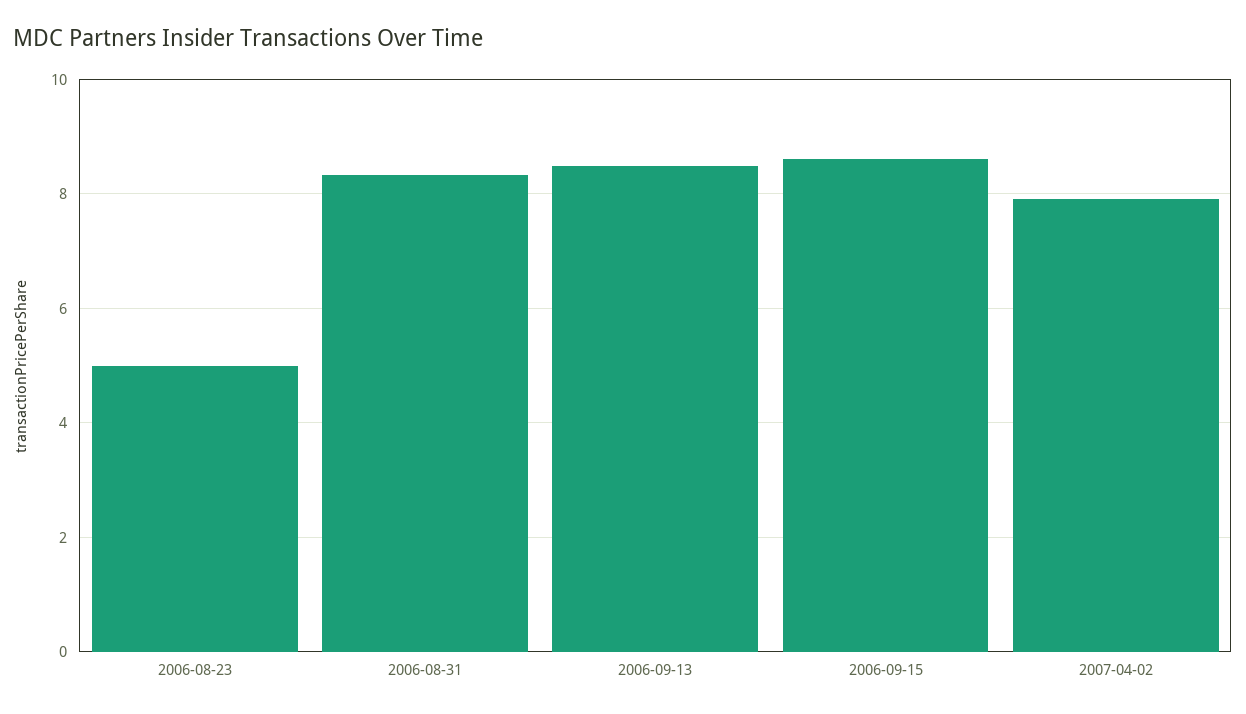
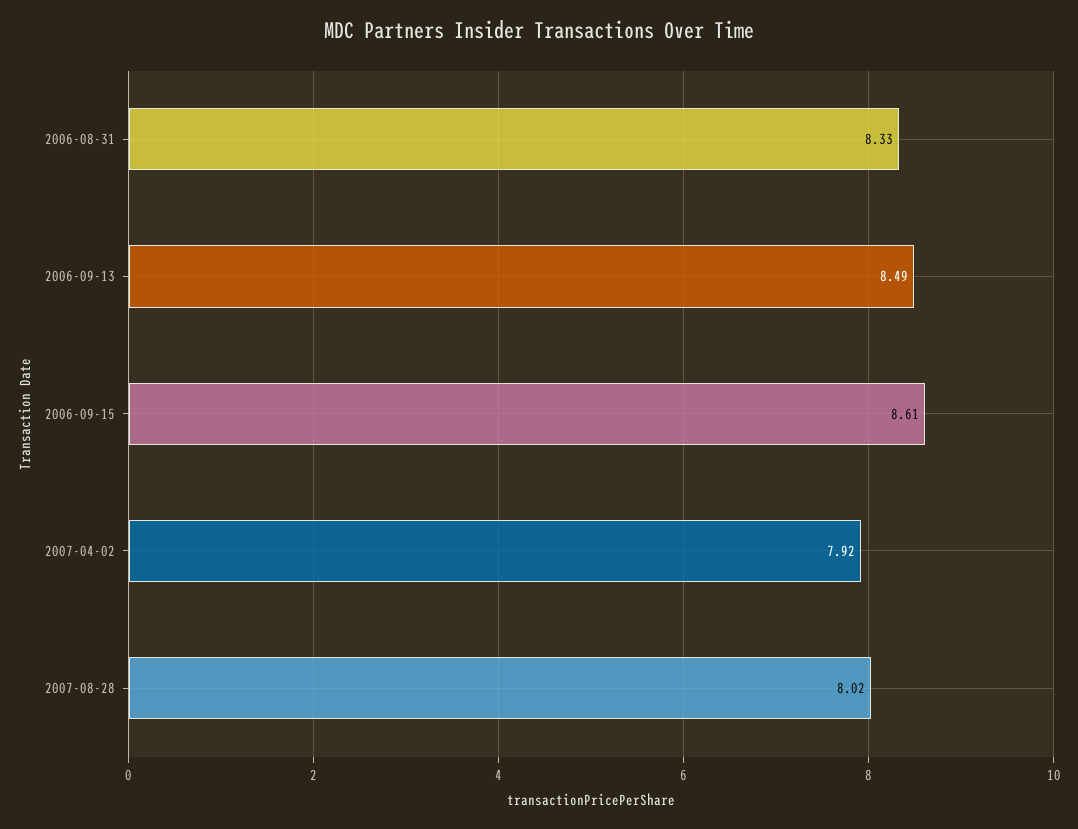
2006-08-23: 5 -> none
2007-08-28: none -> 8.02

